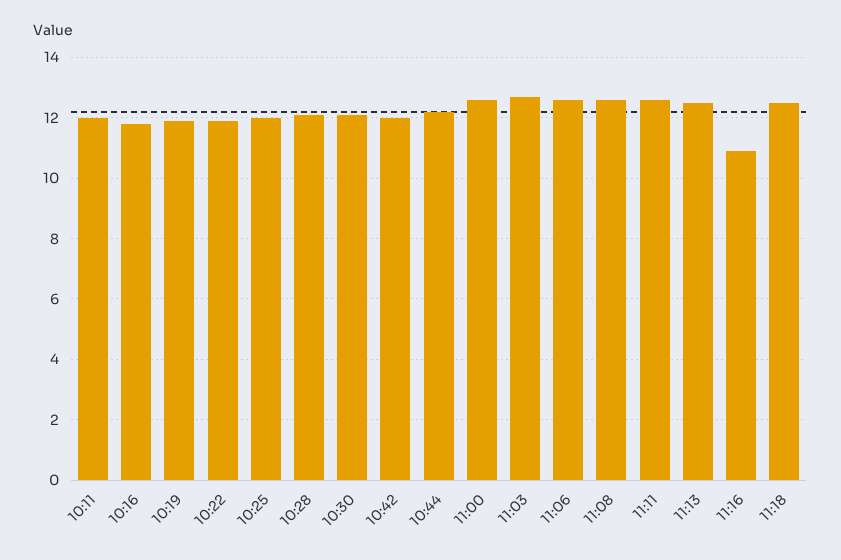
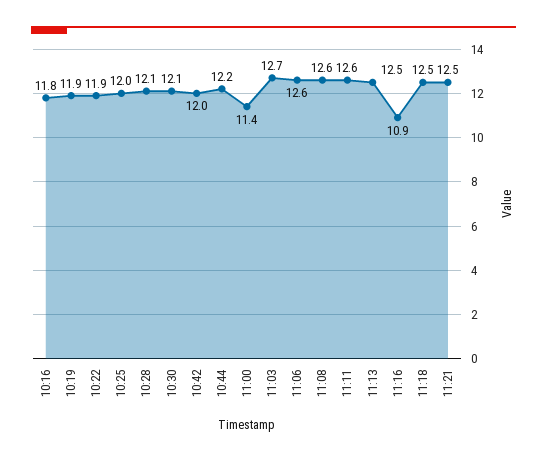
10:11: 12 -> none
11:00: 12.5 -> 11.4
11:21: none -> 12.5

